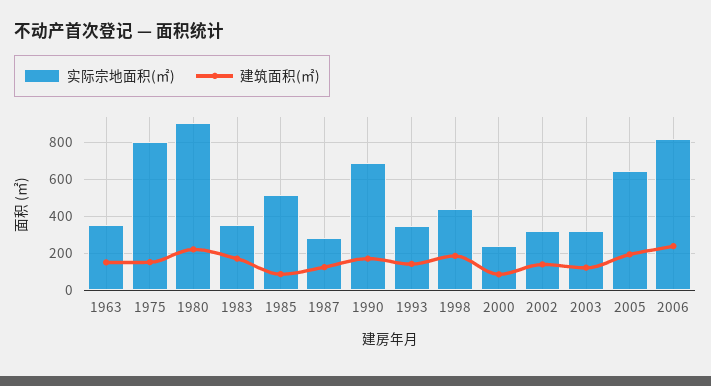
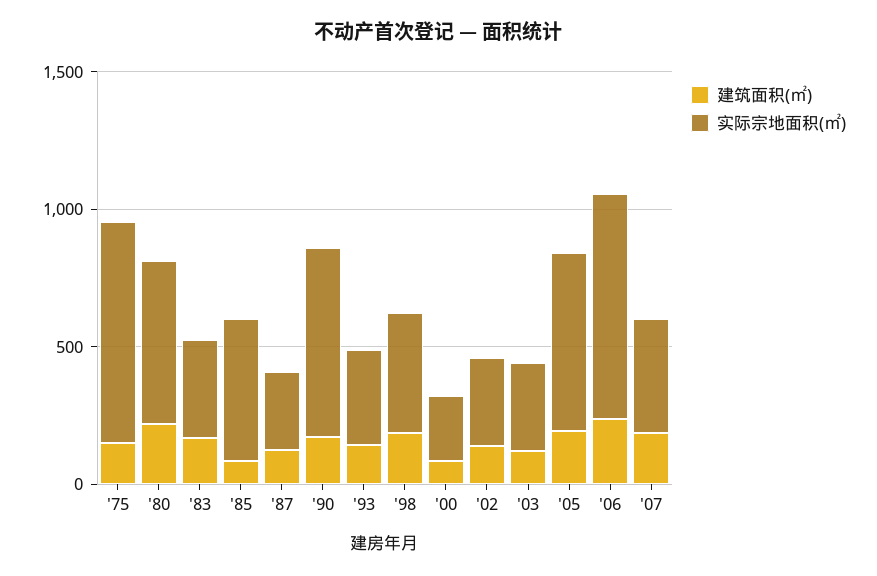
实际宗地面积(㎡), 1963: 350 -> none
建筑面积(㎡), 1963: 150 -> none
实际宗地面积(㎡), 1980: 900 -> 600
建筑面积(㎡), '07: none -> 200
实际宗地面积(㎡), '07: none -> 400

